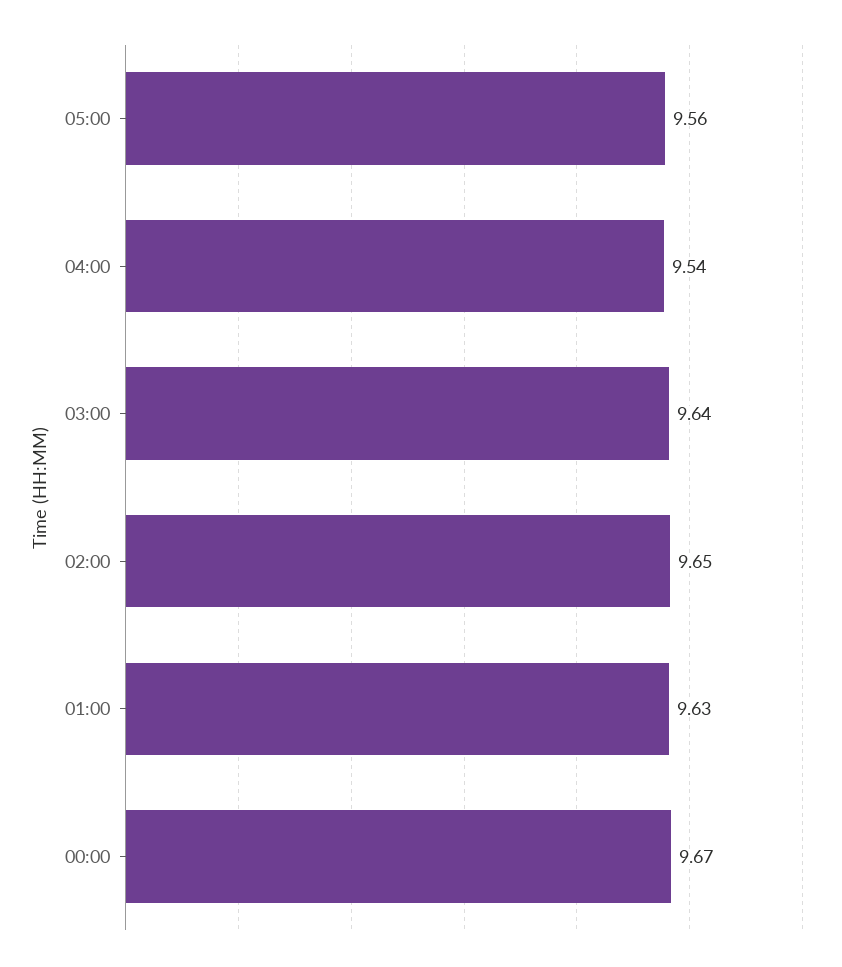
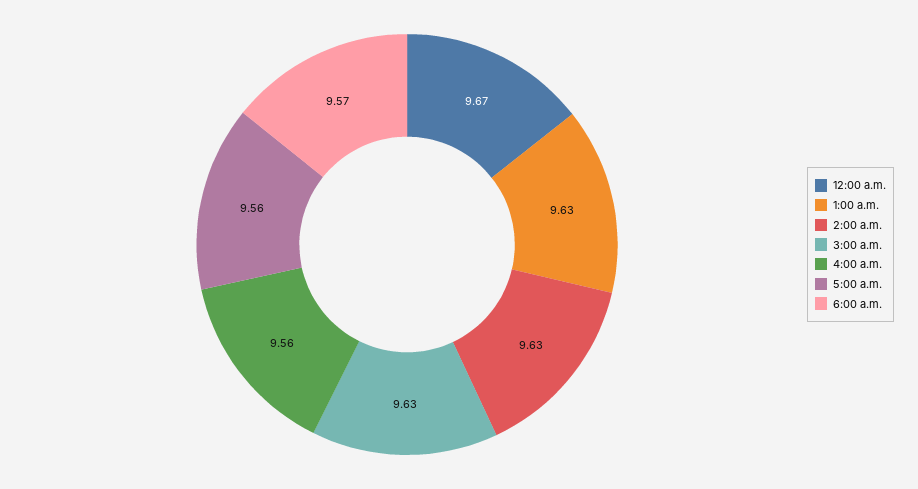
04:00: 9.54 -> 9.56
03:00: 9.64 -> 9.63
02:00: 9.65 -> 9.63
6:00 a.m.: none -> 9.57

